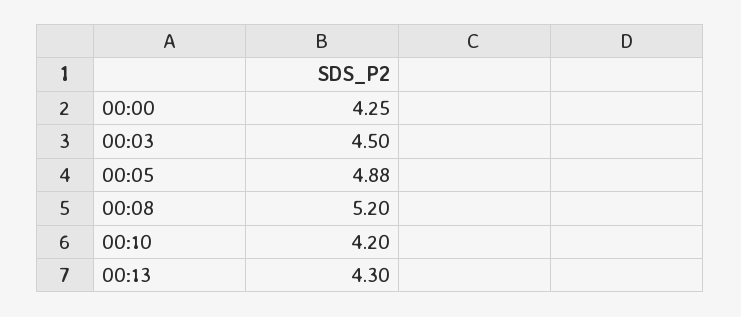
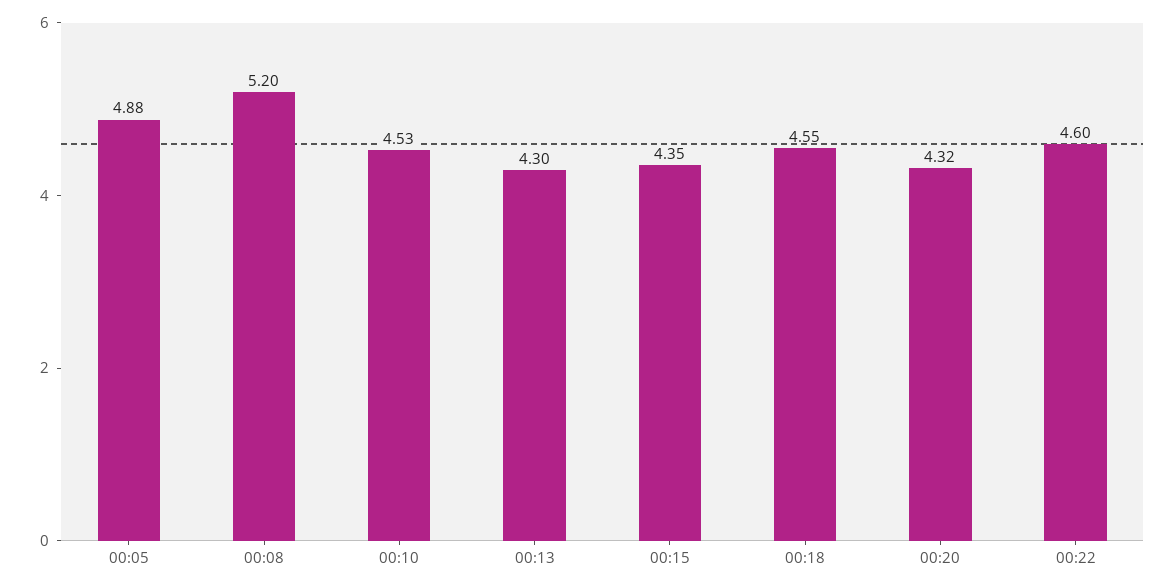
00:00: 4.25 -> none
00:03: 4.5 -> none
00:10: 4.2 -> 4.53
00:15: none -> 4.35
00:18: none -> 4.55
00:20: none -> 4.32
00:22: none -> 4.6

